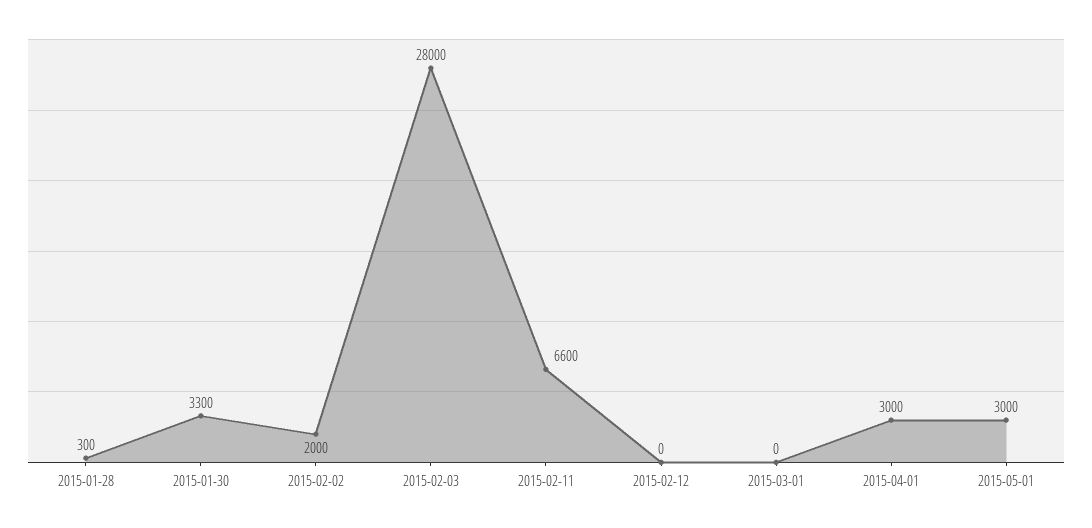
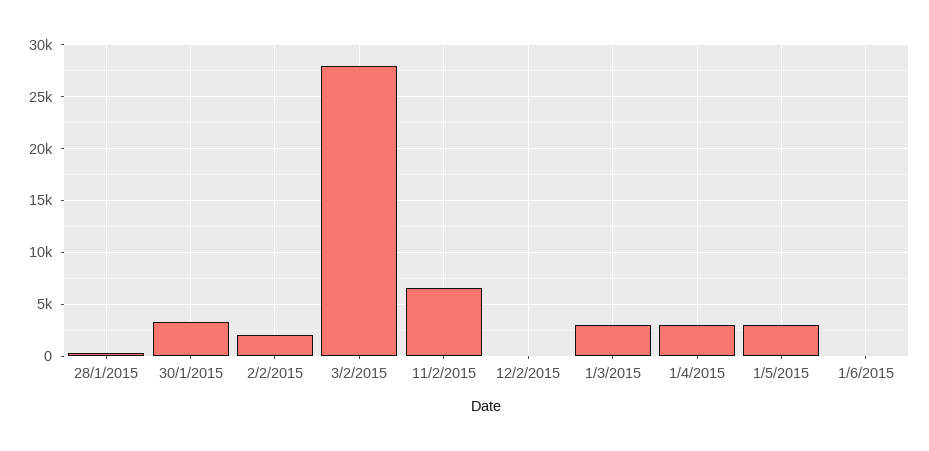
2015-03-01: 0 -> 3000
1/6/2015: none -> 0

